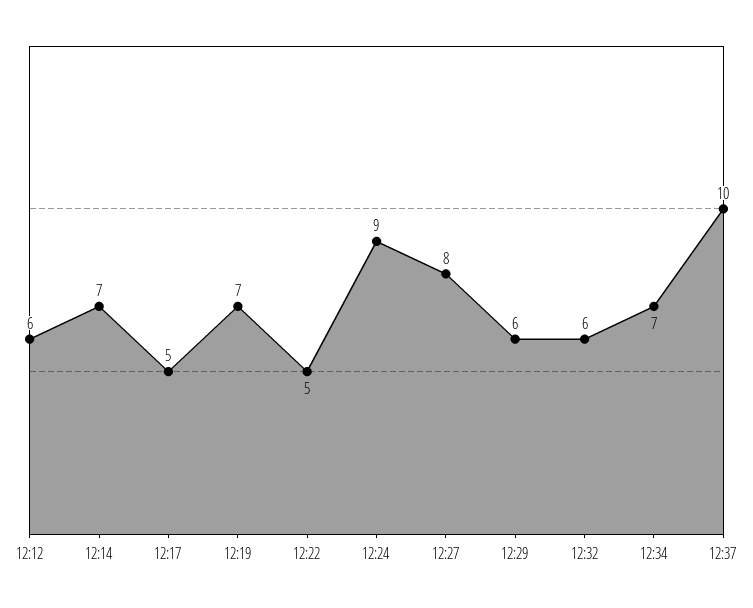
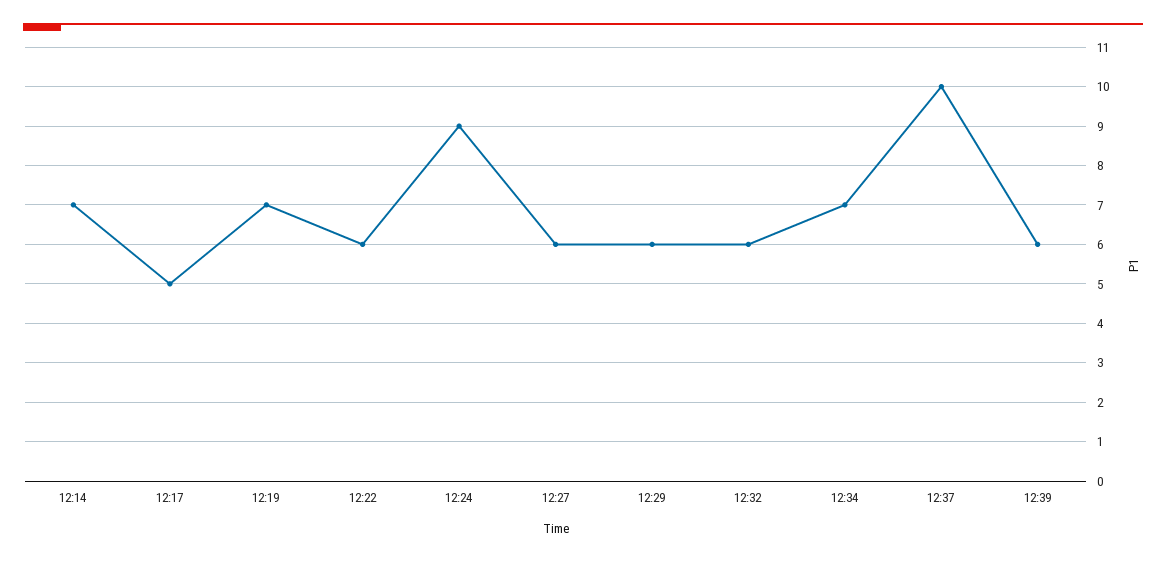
12:12: 6 -> none
12:22: 5 -> 6
12:27: 8 -> 6
12:39: none -> 6

